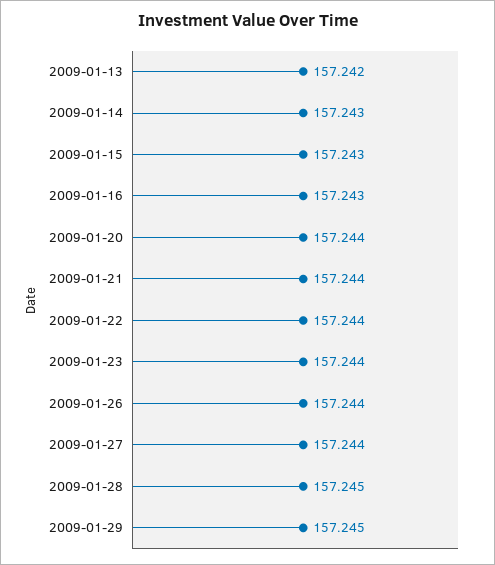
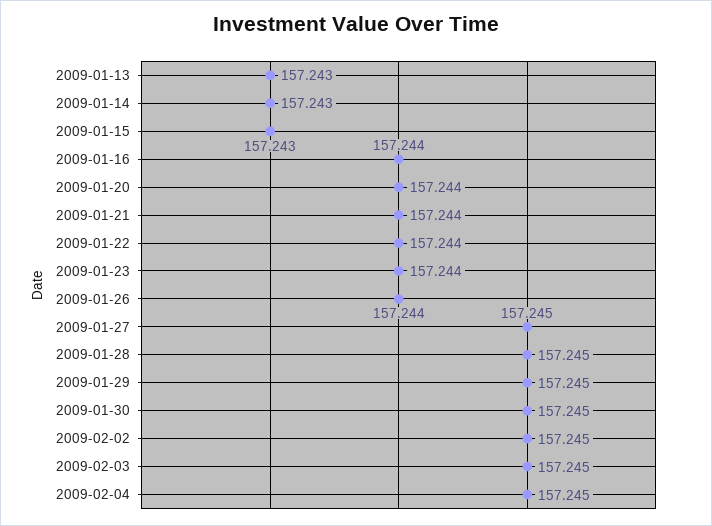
2009-01-13: 157.242 -> 157.243
2009-01-16: 157.243 -> 157.244
2009-01-27: 157.244 -> 157.245
2009-01-30: none -> 157.245
2009-02-02: none -> 157.245
2009-02-03: none -> 157.245
2009-02-04: none -> 157.245

